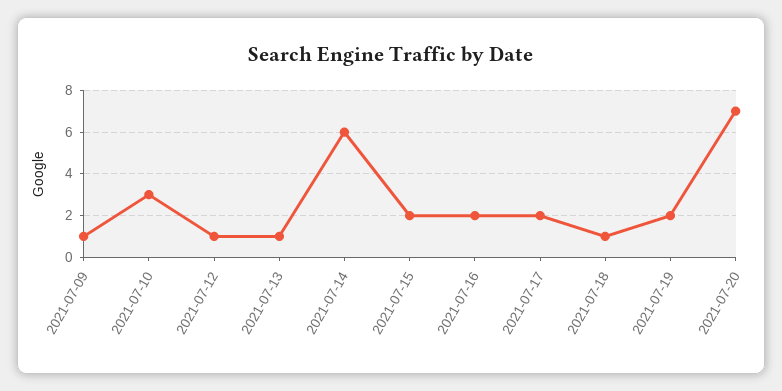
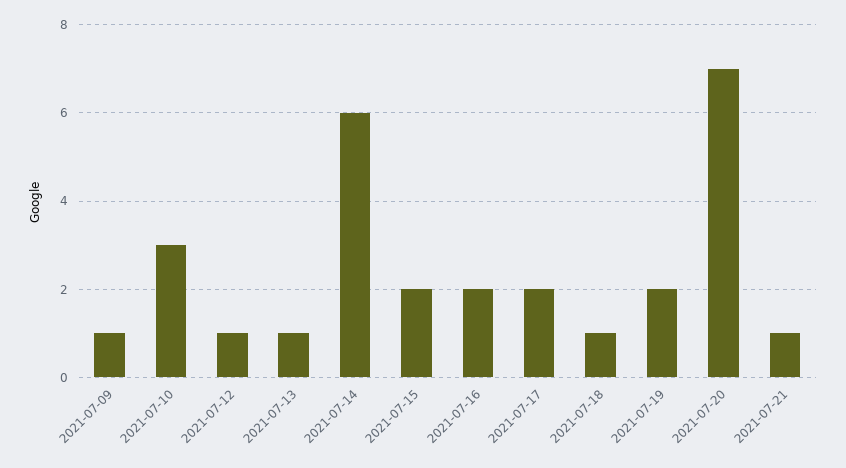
2021-07-21: none -> 1

